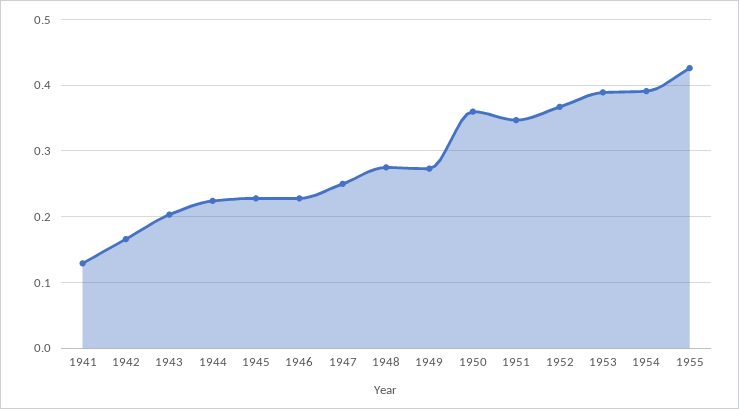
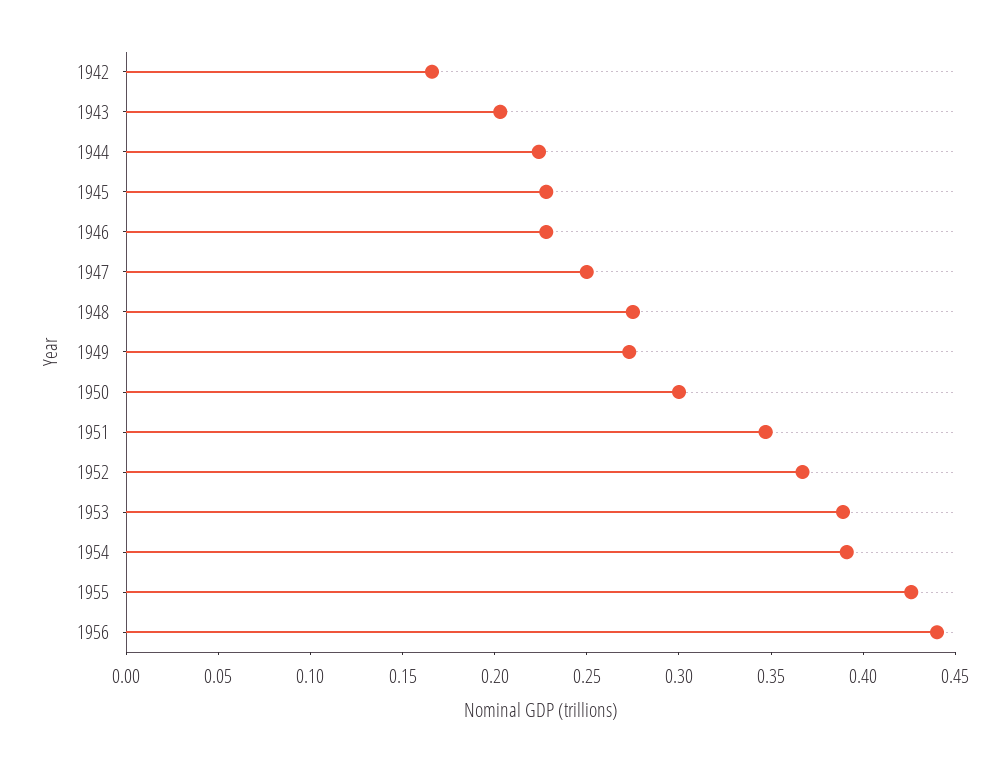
1941: 0.13 -> none
1950: 0.36 -> 0.3
1956: none -> 0.44

